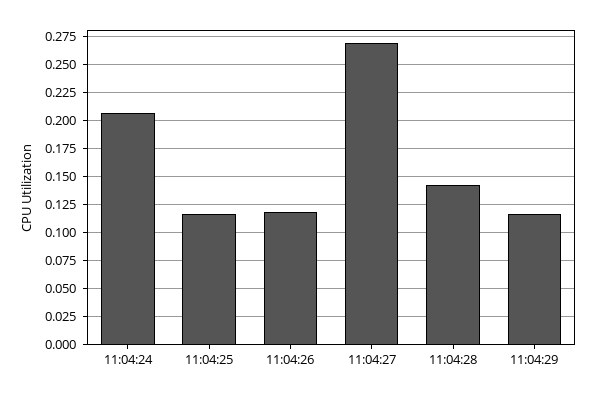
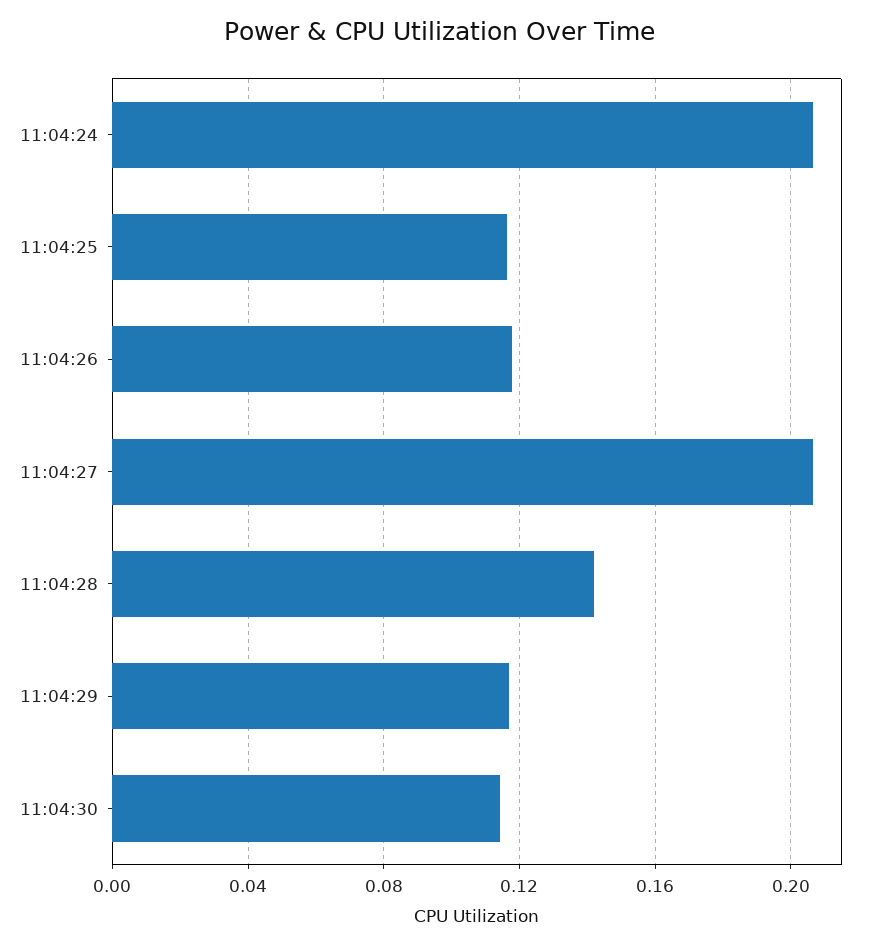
11:04:27: 0.275 -> 0.205
11:04:30: none -> 0.115

